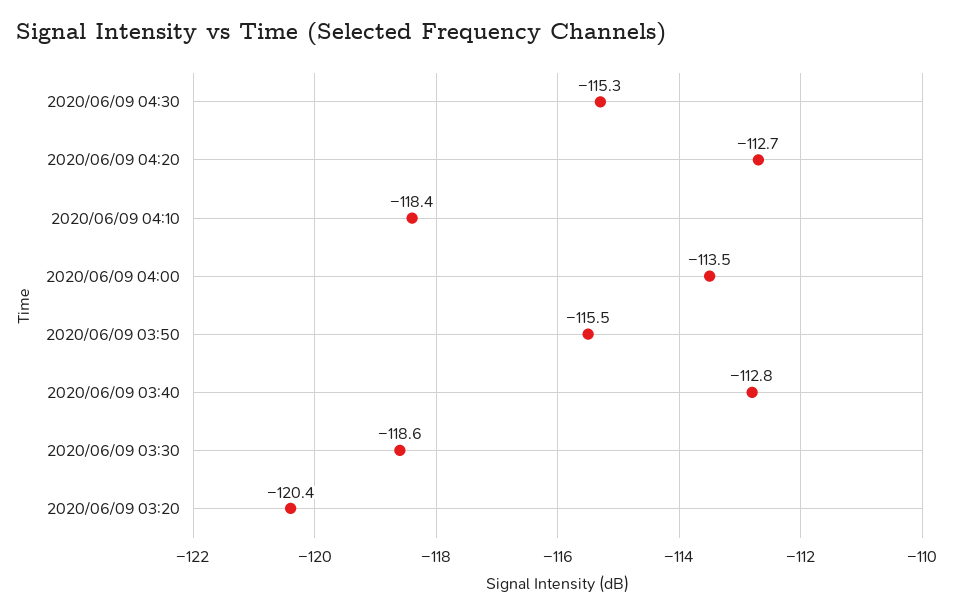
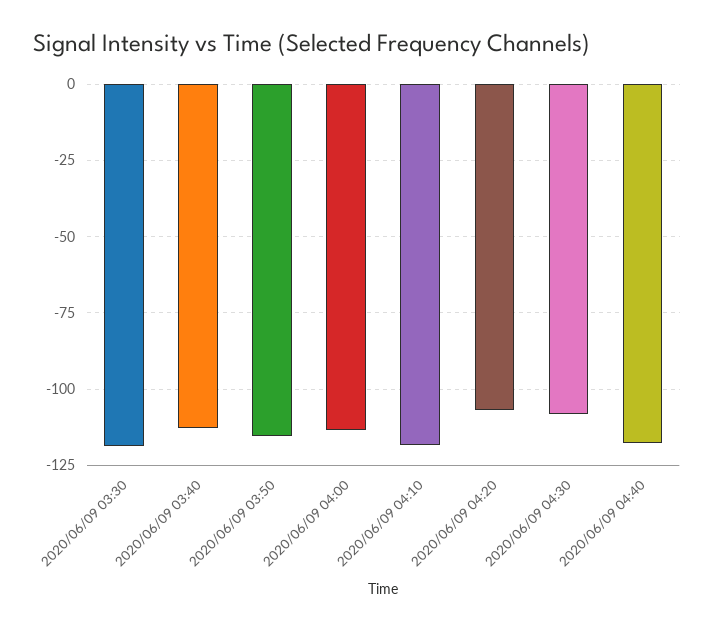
2020/06/09 04:30: -115.3 -> -107.5
2020/06/09 04:20: -112.7 -> -107.5
2020/06/09 03:20: -120.4 -> none
2020/06/09 04:40: none -> -117.5

